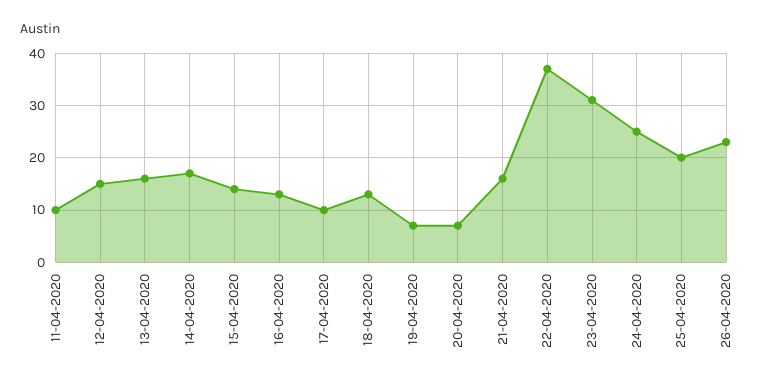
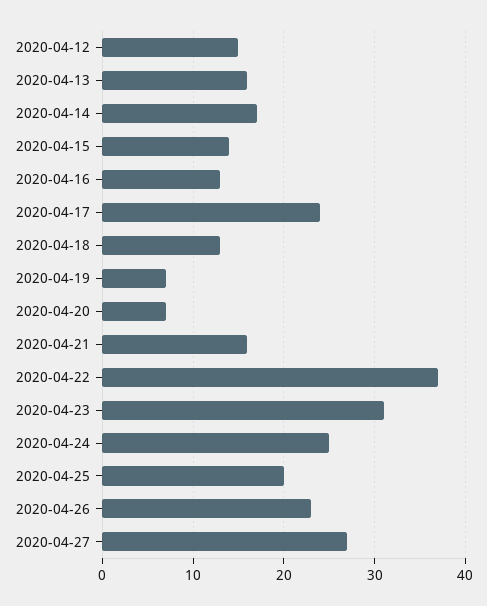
11-04-2020: 10 -> none
17-04-2020: 10 -> 24
2020-04-27: none -> 27

